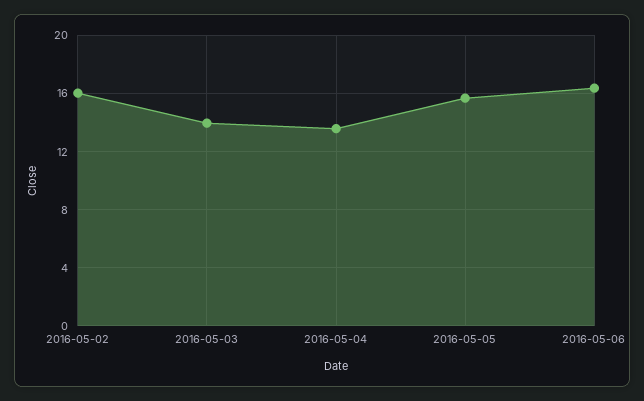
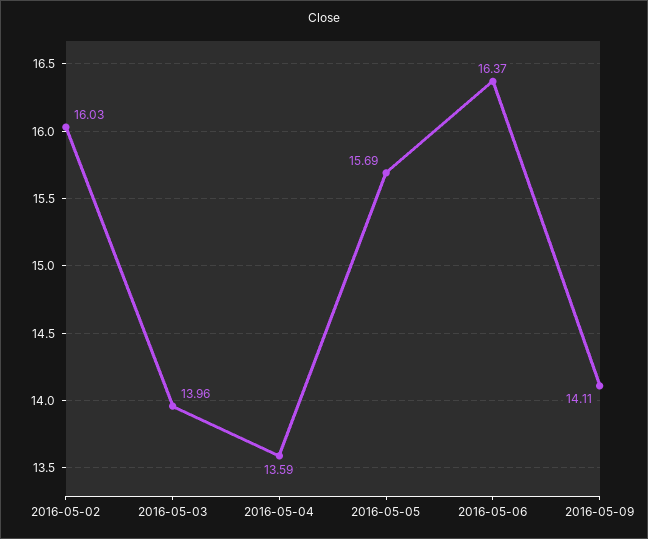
2016-05-09: none -> 14.11

